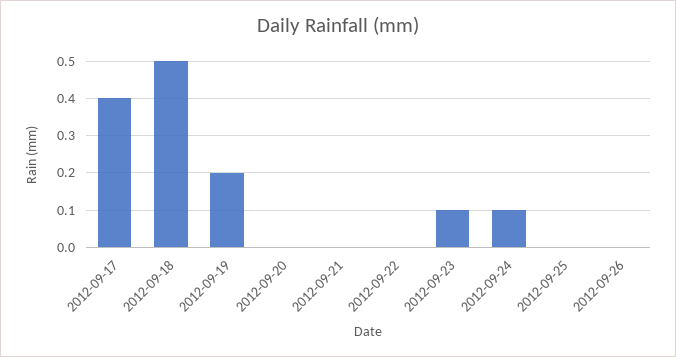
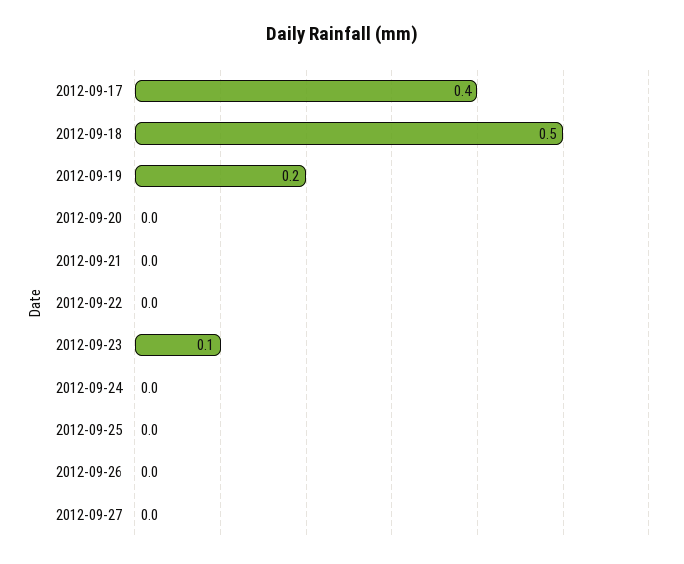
2012-09-24: 0.1 -> 0
2012-09-27: none -> 0

